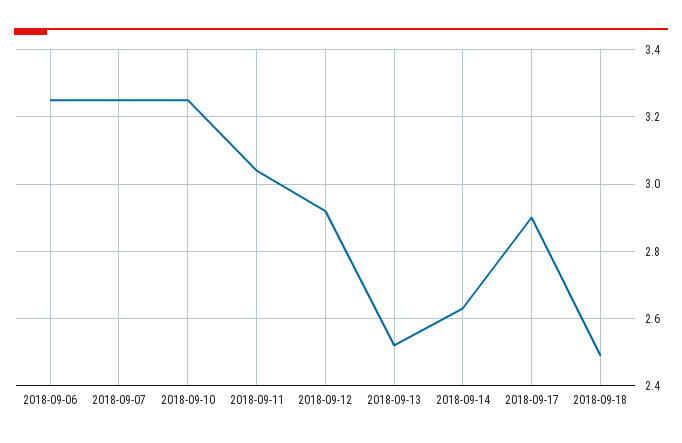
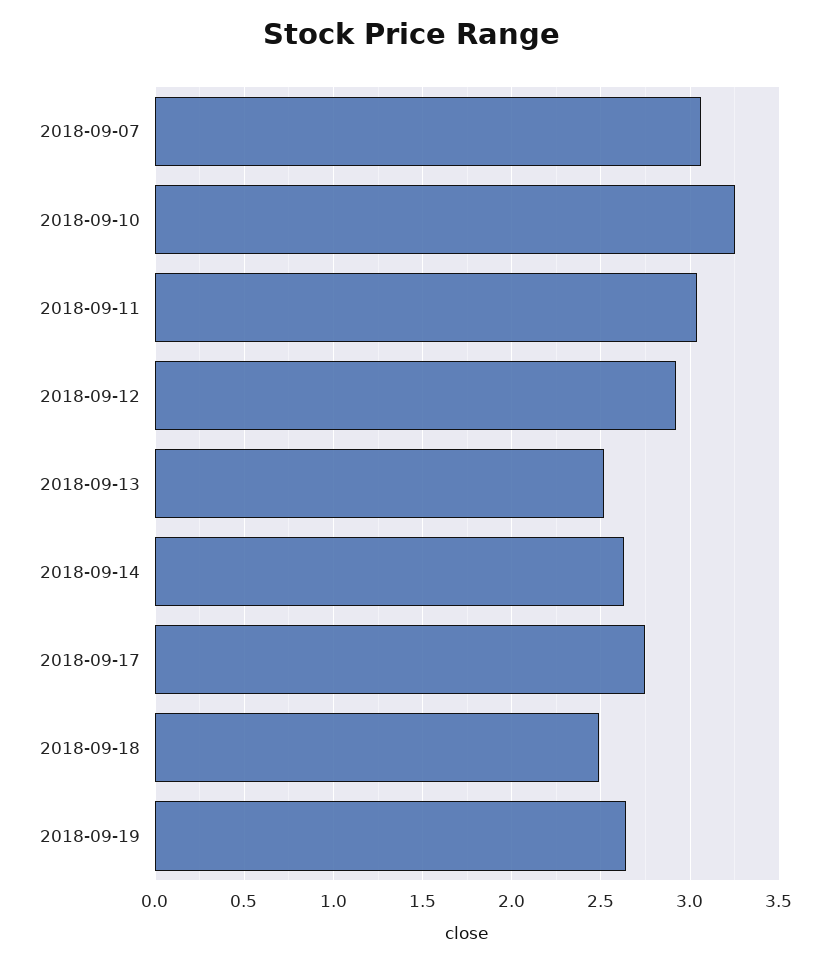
2018-09-06: 3.25 -> none
2018-09-07: 3.25 -> 3.05
2018-09-17: 2.9 -> 2.75
2018-09-19: none -> 2.65

